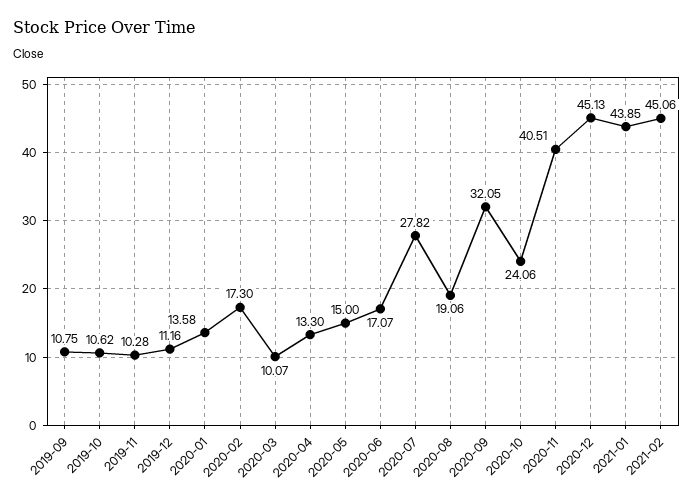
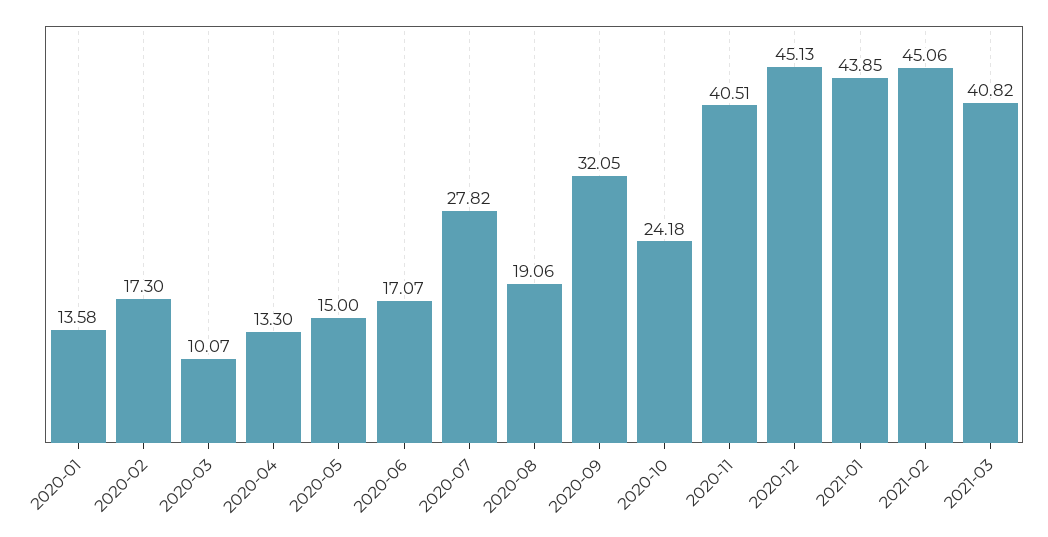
2019-09: 10.75 -> none
2019-10: 10.62 -> none
2019-11: 10.28 -> none
2019-12: 11.16 -> none
2020-10: 24.06 -> 24.18
2021-03: none -> 40.82

